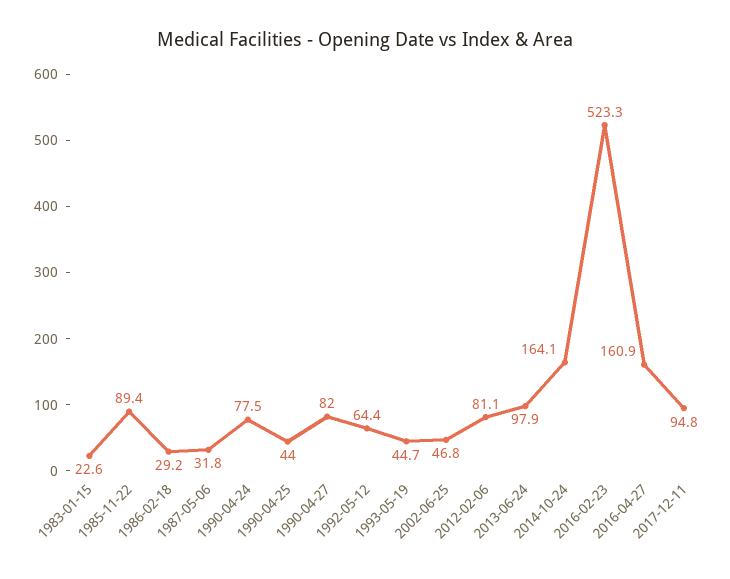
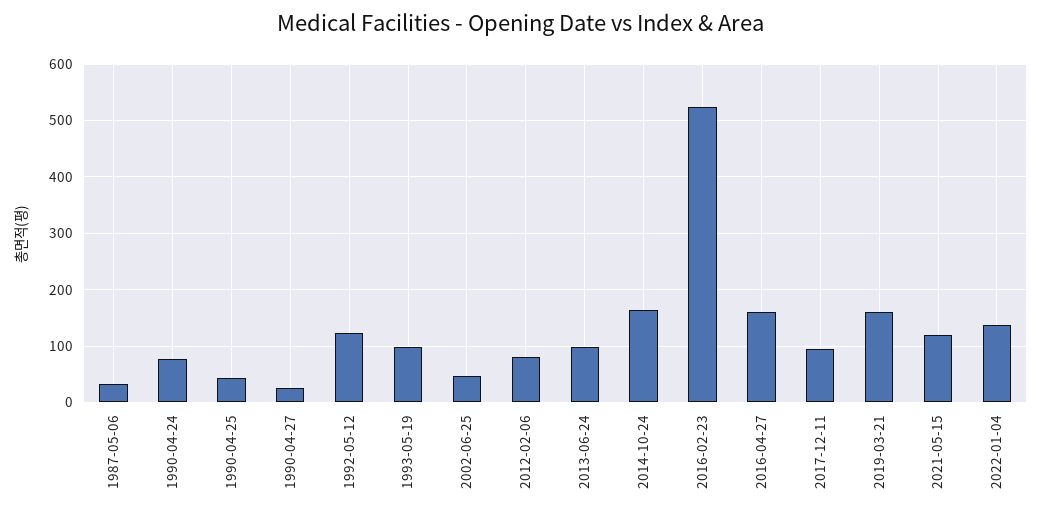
1983-01-15: 22.6 -> none
1985-11-22: 89.4 -> none
1986-02-18: 29.2 -> none
1990-04-27: 82 -> 20
1992-05-12: 64.4 -> 120
1993-05-19: 44.7 -> 100
2019-03-21: none -> 160
2021-05-15: none -> 120
2022-01-04: none -> 140

